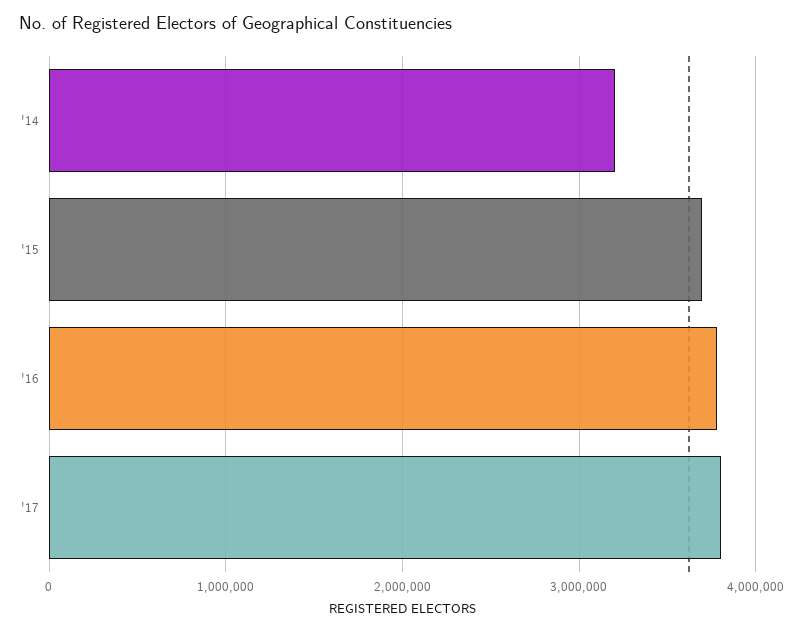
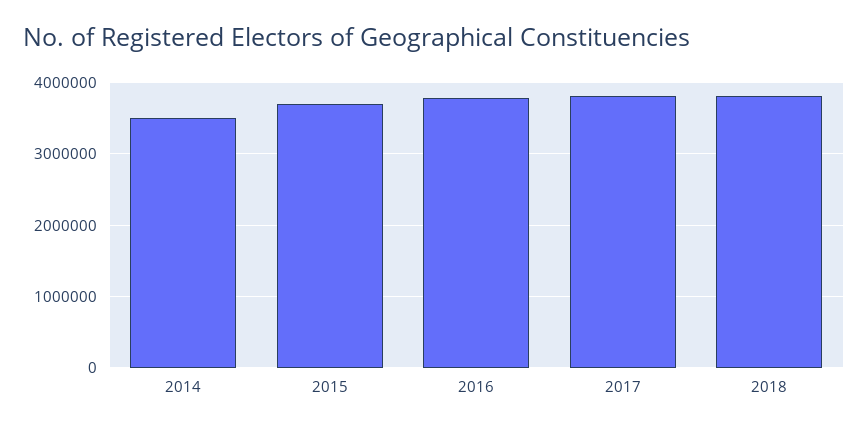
'14: 3200000 -> 3500000
2018: none -> 3800000

